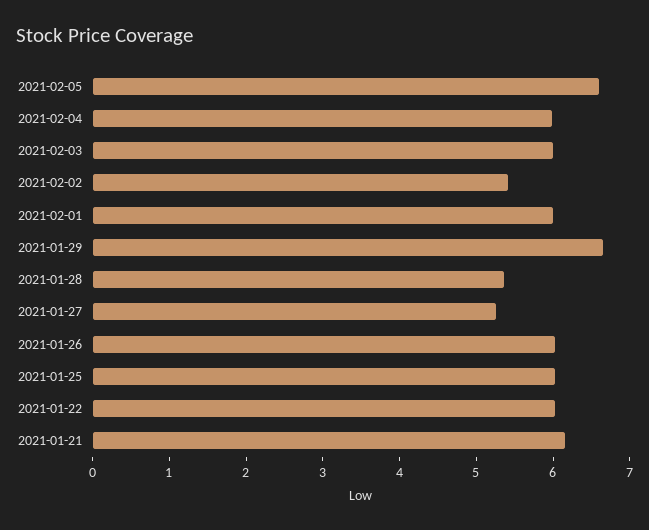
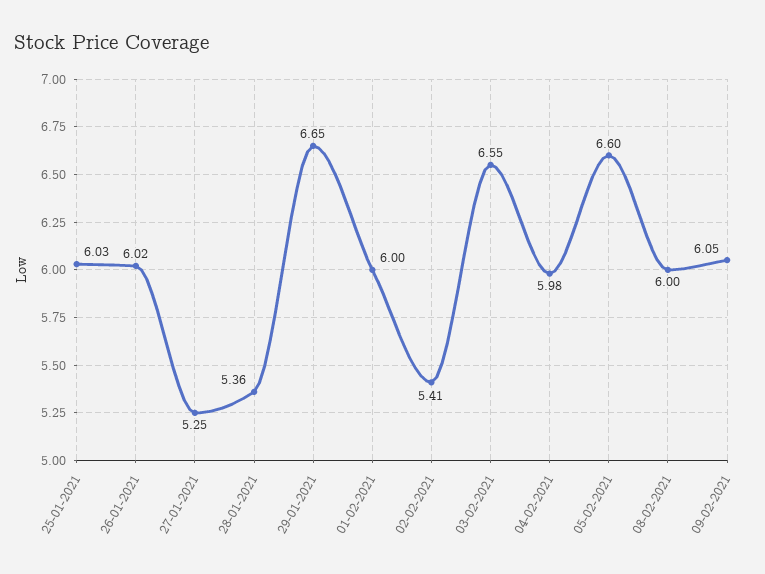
2021-02-03: 6 -> 6.55
2021-01-22: 6 -> none
2021-01-21: 6.2 -> none
08-02-2021: none -> 6
09-02-2021: none -> 6.05

